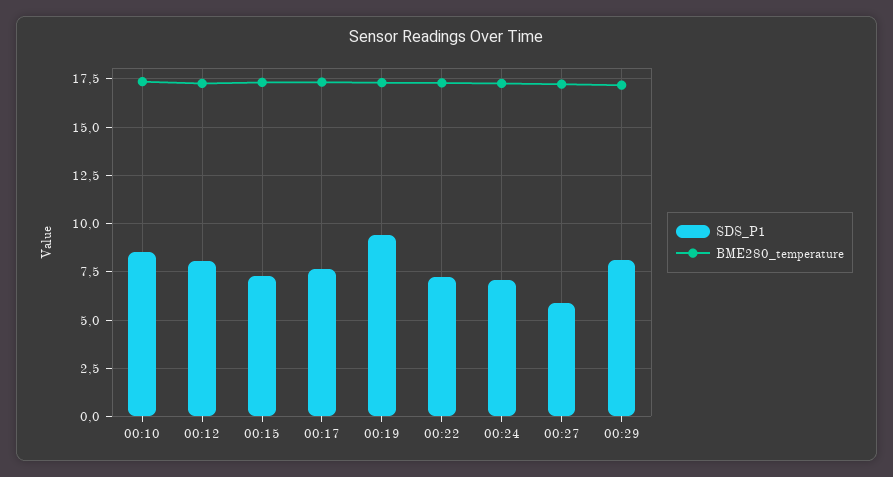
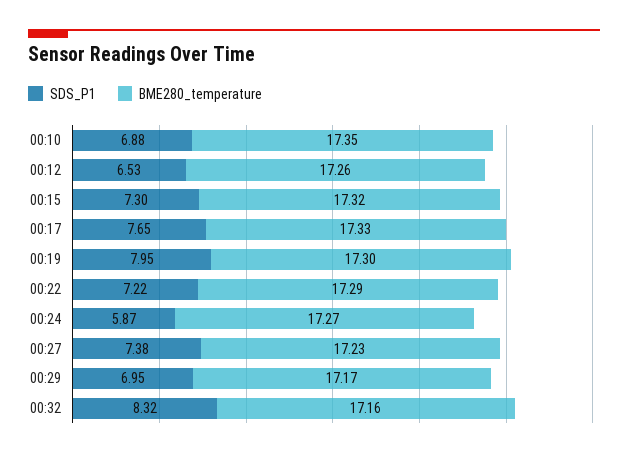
SDS_P1, 00:10: 8.5 -> 6.88
SDS_P1, 00:12: 8 -> 6.53
SDS_P1, 00:19: 9.5 -> 7.95
SDS_P1, 00:24: 7 -> 5.87
SDS_P1, 00:27: 6 -> 7.38
SDS_P1, 00:29: 8 -> 6.95
SDS_P1, 00:32: none -> 8.32
BME280_temperature, 00:32: none -> 17.16

